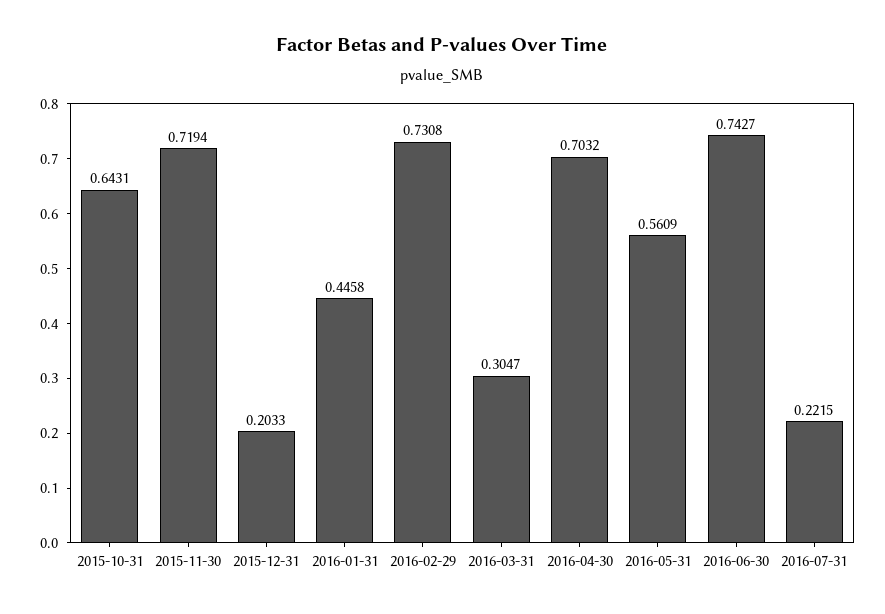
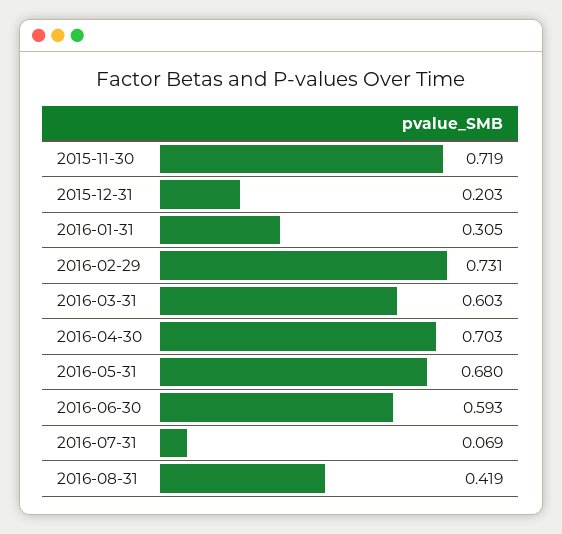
2015-10-31: 0.6431 -> none
2016-01-31: 0.4458 -> 0.305
2016-03-31: 0.3047 -> 0.603
2016-05-31: 0.5609 -> 0.68
2016-06-30: 0.7427 -> 0.593
2016-07-31: 0.2215 -> 0.069
2016-08-31: none -> 0.419

